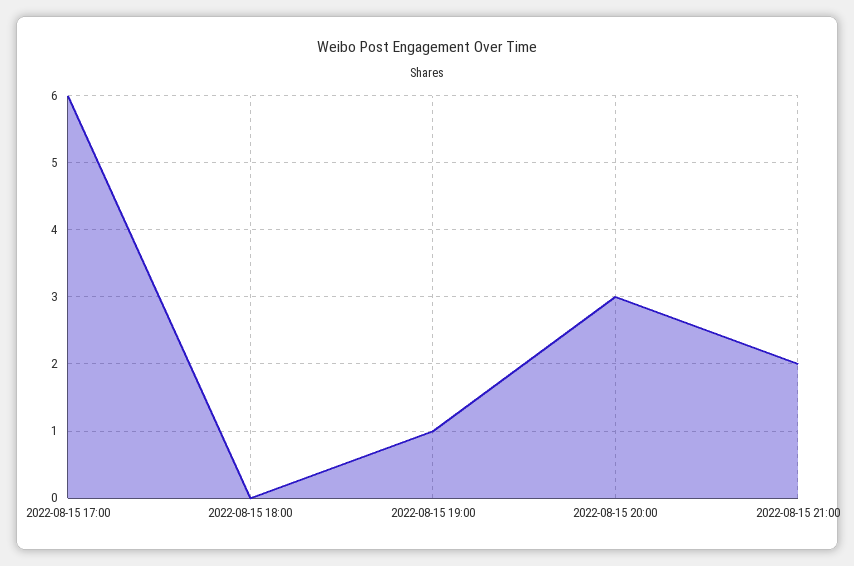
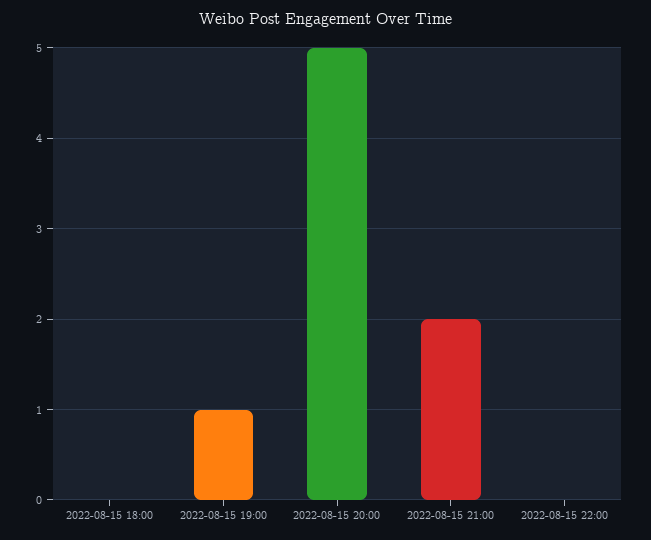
2022-08-15 17:00: 6 -> none
2022-08-15 20:00: 3 -> 5
2022-08-15 22:00: none -> 0

